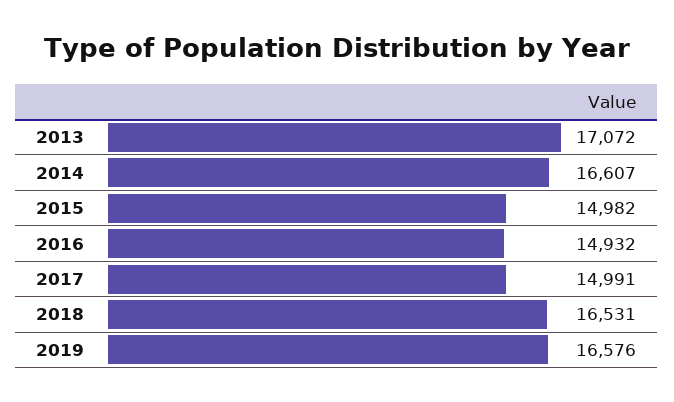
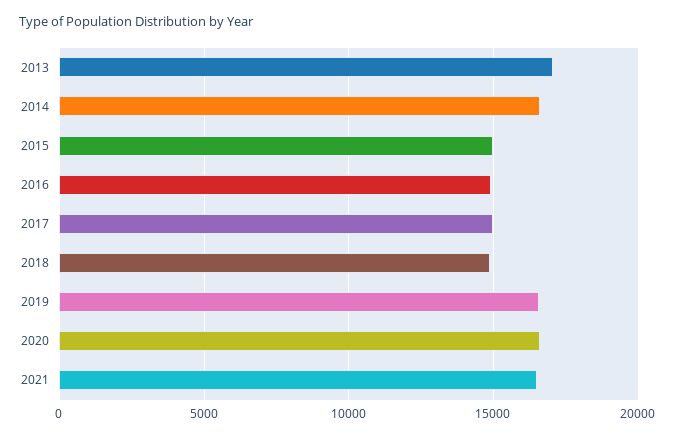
2018: 16531 -> 15000
2020: none -> 16500
2021: none -> 16500

